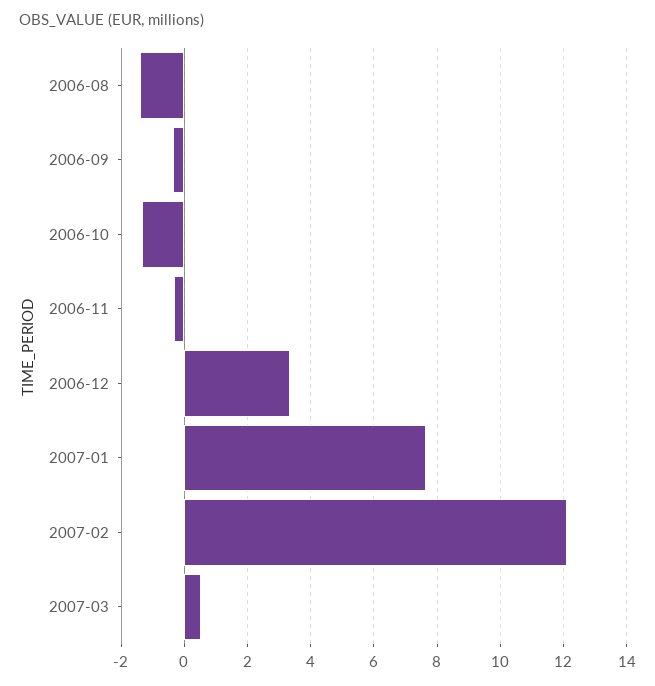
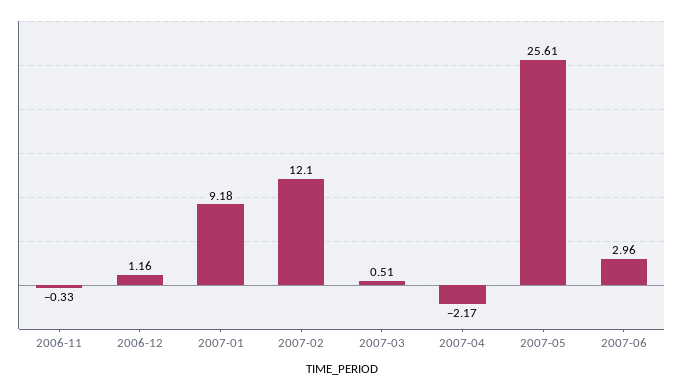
2006-08: -1.4 -> none
2006-09: -0.4 -> none
2006-10: -1.4 -> none
2006-12: 3.4 -> 1.16
2007-01: 7.6 -> 9.18
2007-04: none -> -2.17
2007-05: none -> 25.61
2007-06: none -> 2.96

